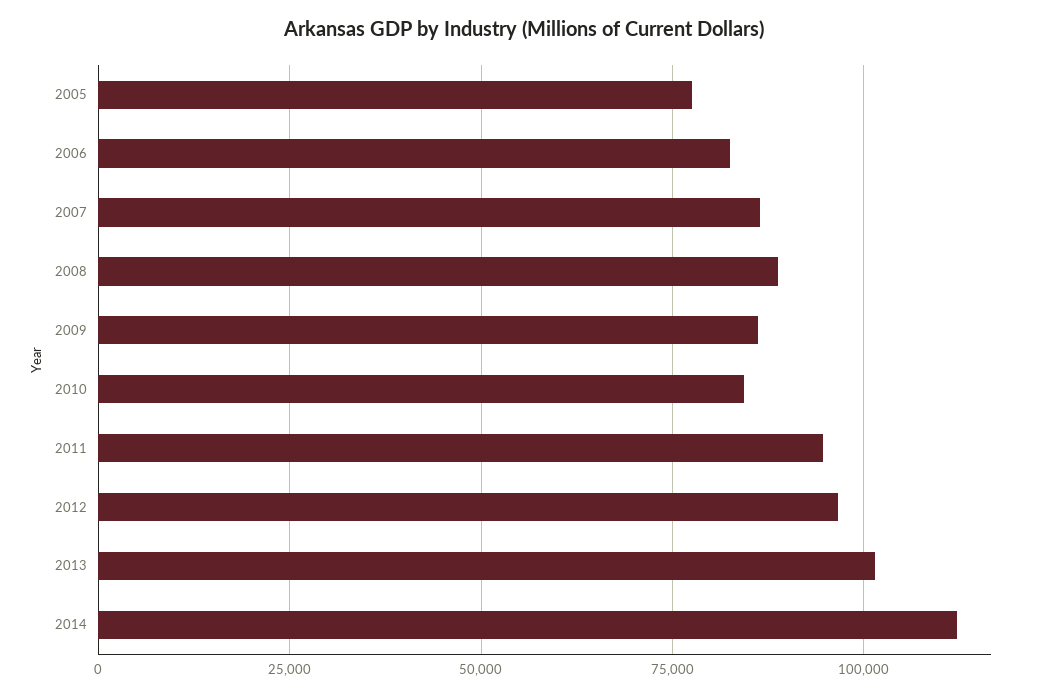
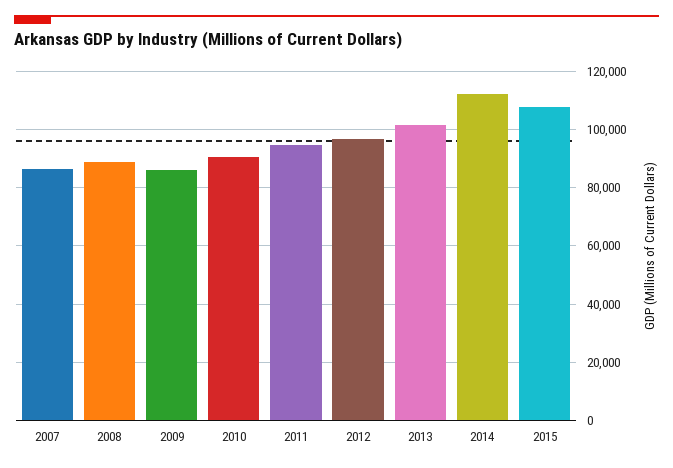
2005: 77500 -> none
2006: 82500 -> none
2010: 85000 -> 90000
2015: none -> 107500

